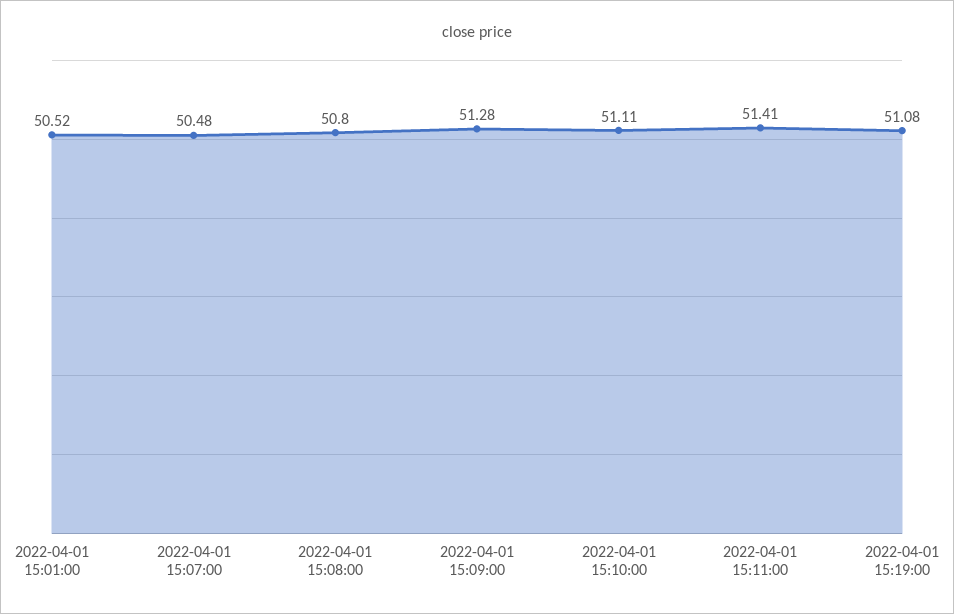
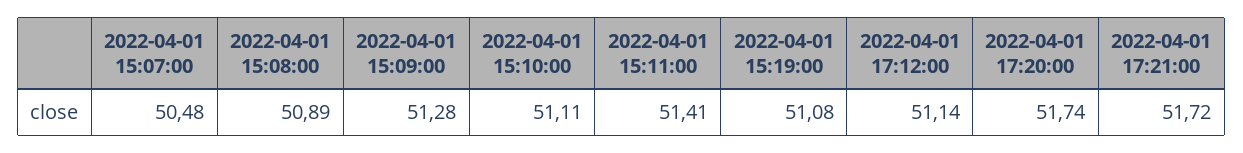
2022-04-01 15:01:00: 50.52 -> none
2022-04-01 15:08:00: 50.8 -> 50.89
2022-04-01 17:12:00: none -> 51.14
2022-04-01 17:20:00: none -> 51.74
2022-04-01 17:21:00: none -> 51.72

